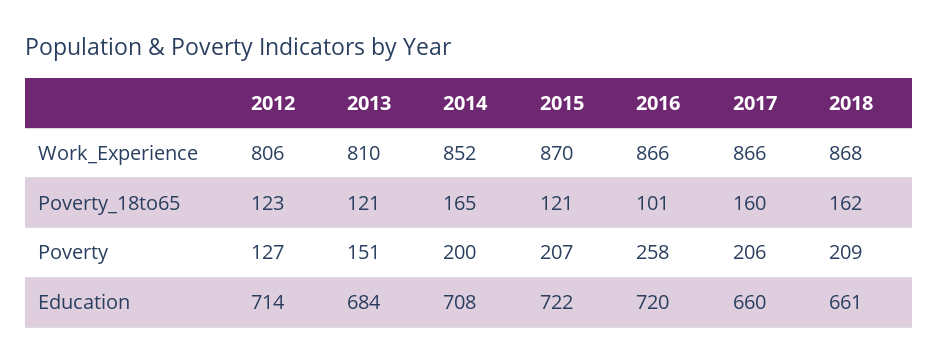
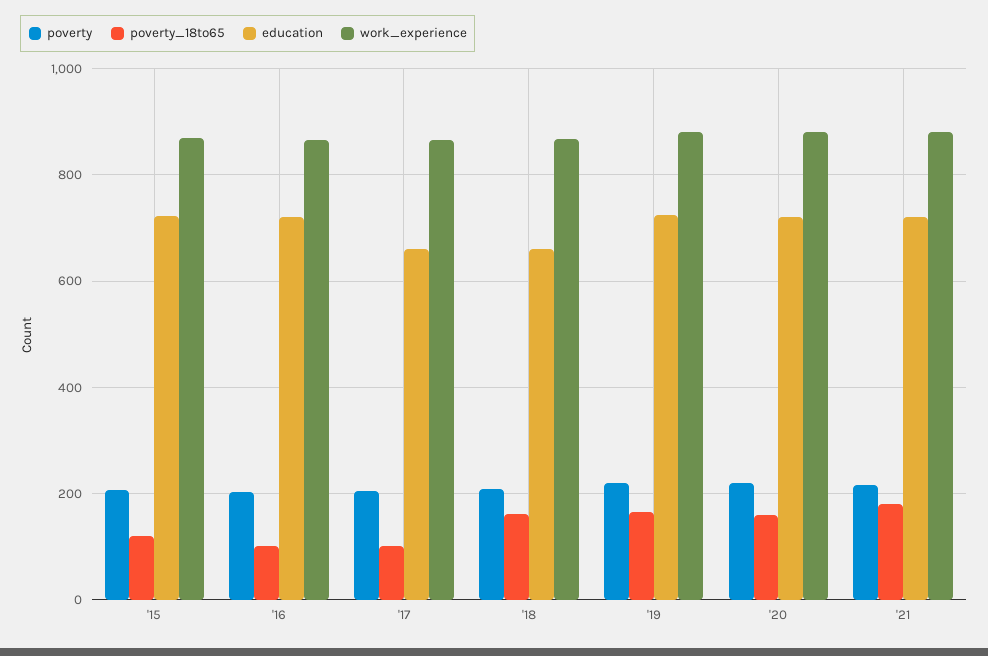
Work_Experience, 2012: 806 -> none
Work_Experience, 2013: 810 -> none
Work_Experience, 2014: 852 -> none
Poverty_18to65, 2012: 123 -> none
Poverty_18to65, 2013: 121 -> none
Poverty_18to65, 2014: 165 -> none
Poverty_18to65, 2017: 160 -> 100
Poverty, 2012: 127 -> none
Poverty, 2013: 151 -> none
Poverty, 2014: 200 -> none
Poverty, 2016: 258 -> 200
Education, 2012: 714 -> none
Education, 2013: 684 -> none
Education, 2014: 708 -> none
Poverty, '19: none -> 220
Poverty_18to65, '19: none -> 160
Education, '19: none -> 720
Work_Experience, '19: none -> 880
Poverty, '20: none -> 220
Poverty_18to65, '20: none -> 160
Education, '20: none -> 720
Work_Experience, '20: none -> 880
Poverty, '21: none -> 220
Poverty_18to65, '21: none -> 180
Education, '21: none -> 720
Work_Experience, '21: none -> 880

